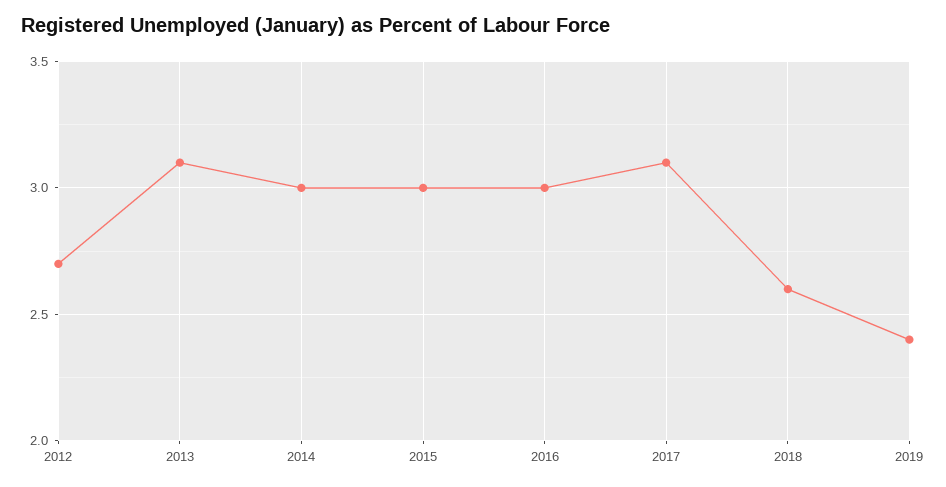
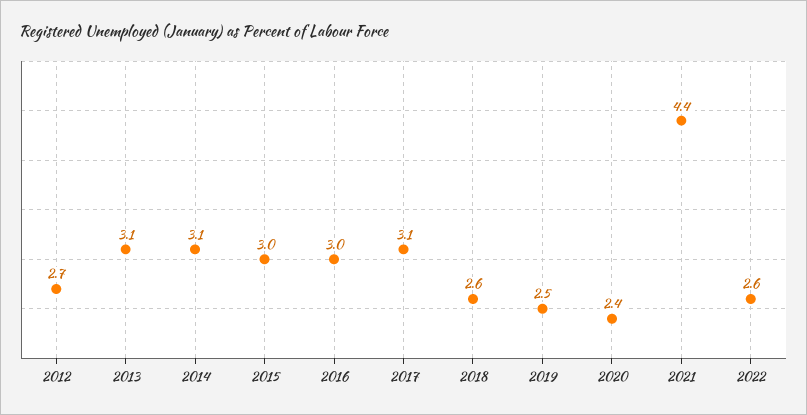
2014: 3 -> 3.1
2019: 2.4 -> 2.5
2020: none -> 2.4
2021: none -> 4.4
2022: none -> 2.6

